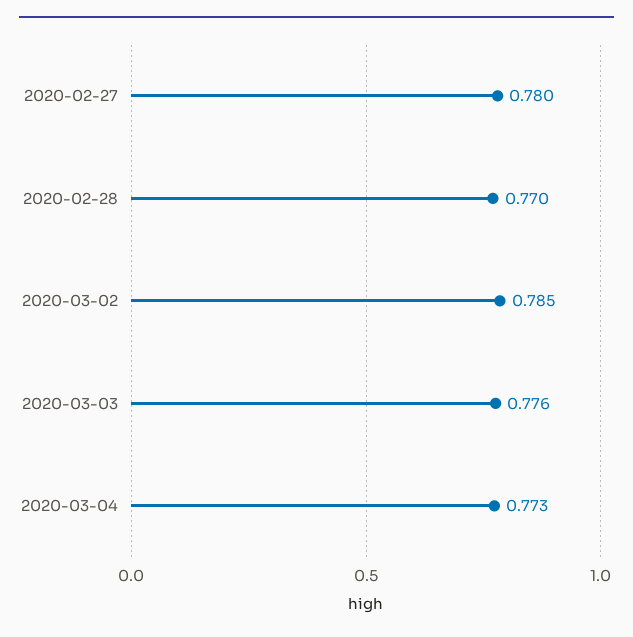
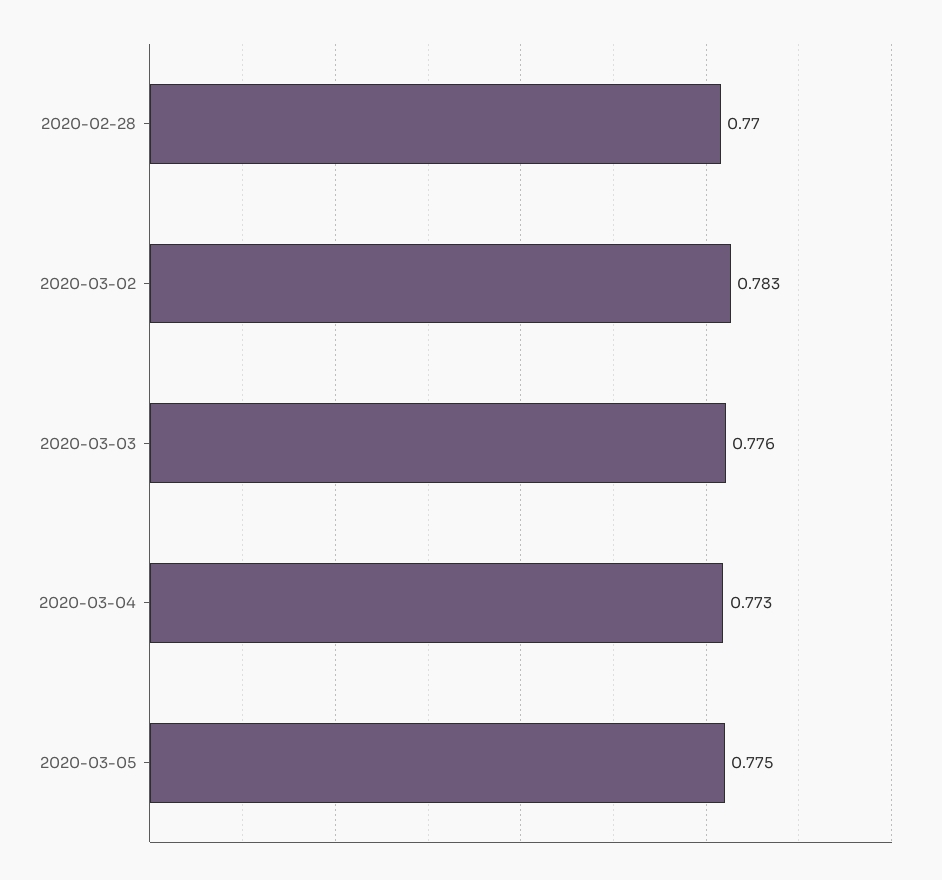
2020-02-27: 0.78 -> none
2020-03-02: 0.785 -> 0.783
2020-03-05: none -> 0.775

